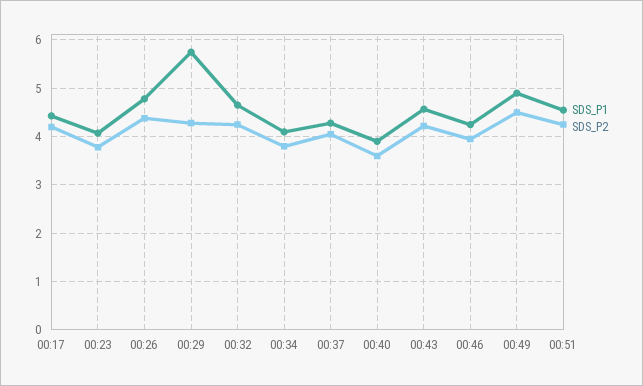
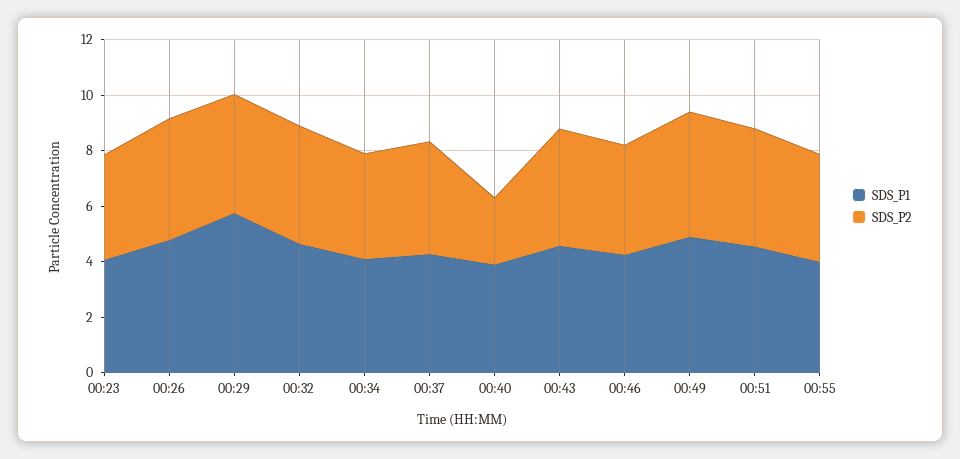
SDS_P1, 00:17: 4.4 -> none
SDS_P2, 00:17: 4.2 -> none
SDS_P2, 00:40: 3.6 -> 2.5
SDS_P1, 00:55: none -> 4
SDS_P2, 00:55: none -> 4

